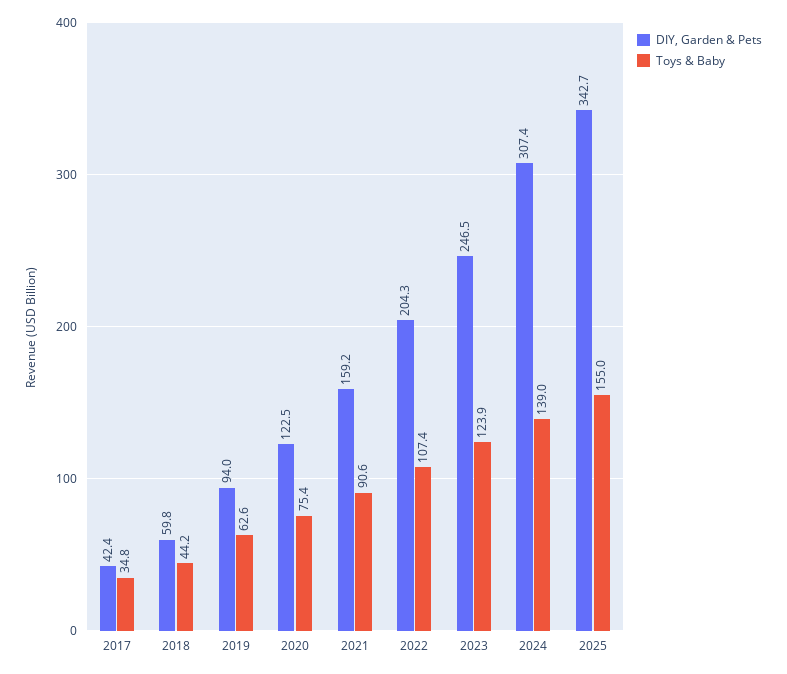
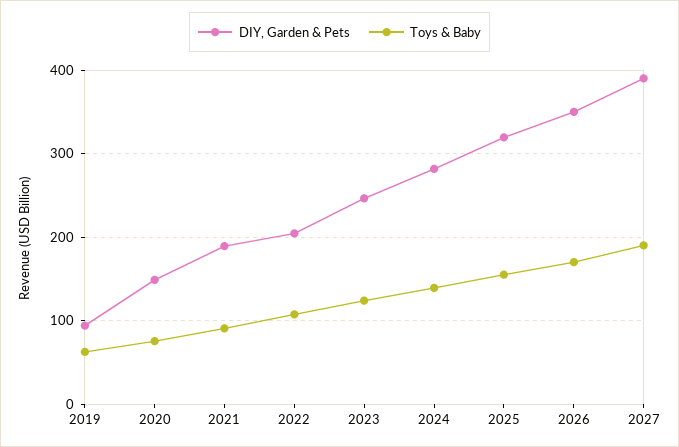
DIY, Garden & Pets, 2017: 42.4 -> none
Toys & Baby, 2017: 34.8 -> none
DIY, Garden & Pets, 2018: 59.8 -> none
Toys & Baby, 2018: 44.2 -> none
DIY, Garden & Pets, 2020: 122.5 -> 150
DIY, Garden & Pets, 2021: 159.2 -> 190
DIY, Garden & Pets, 2024: 307.4 -> 280
DIY, Garden & Pets, 2025: 342.7 -> 320
DIY, Garden & Pets, 2026: none -> 350
Toys & Baby, 2026: none -> 170
DIY, Garden & Pets, 2027: none -> 390
Toys & Baby, 2027: none -> 190

